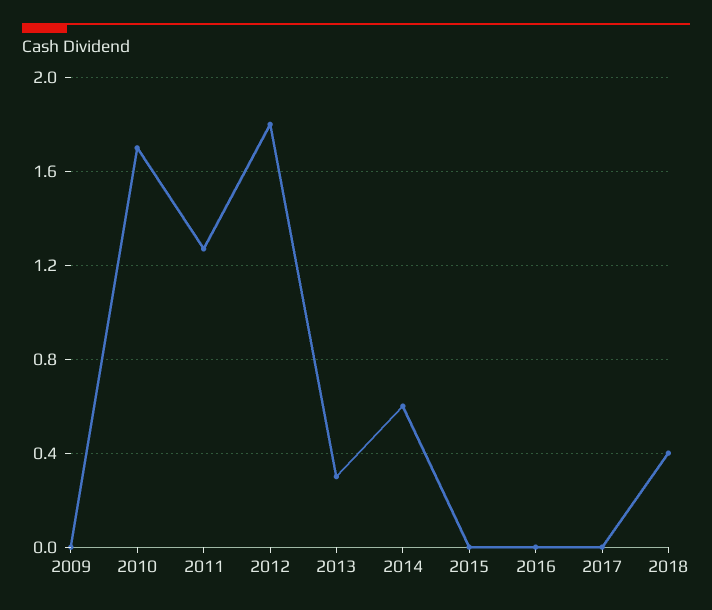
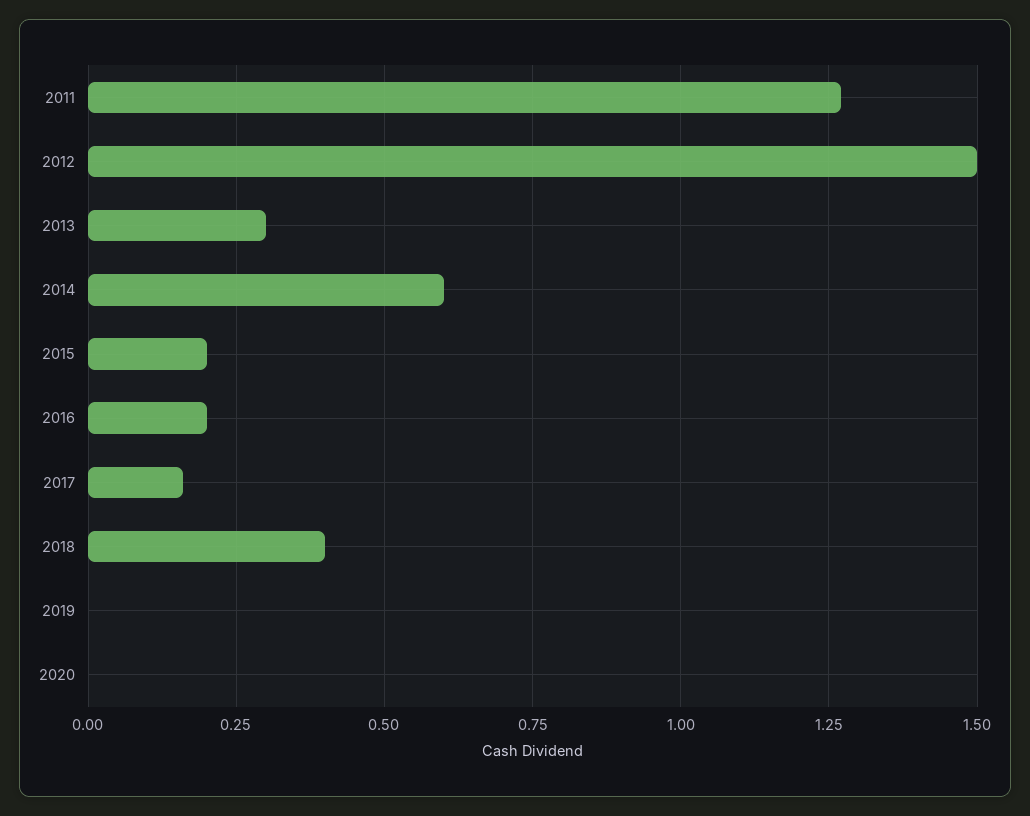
2009: 0 -> none
2010: 1.7 -> none
2012: 1.8 -> 1.5
2015: 0 -> 0.2
2016: 0 -> 0.2
2017: 0 -> 0.15
2019: none -> 0
2020: none -> 0

